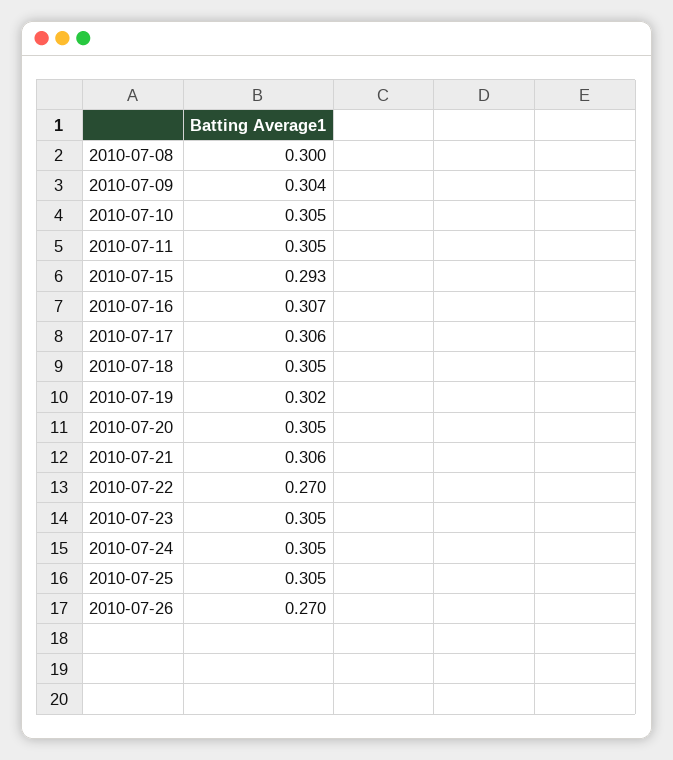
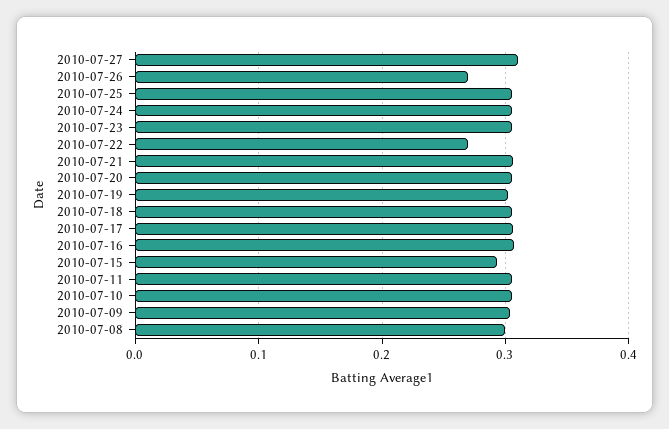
2010-07-27: none -> 0.31

